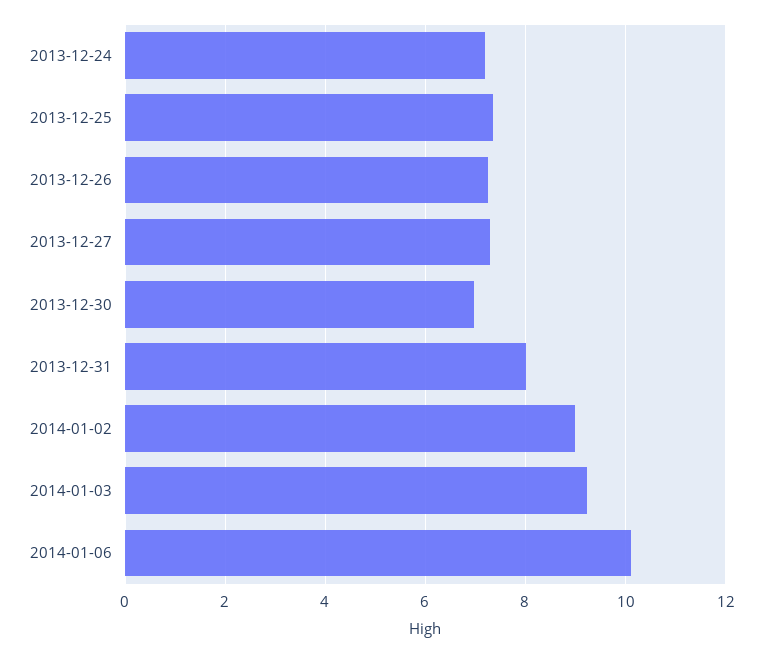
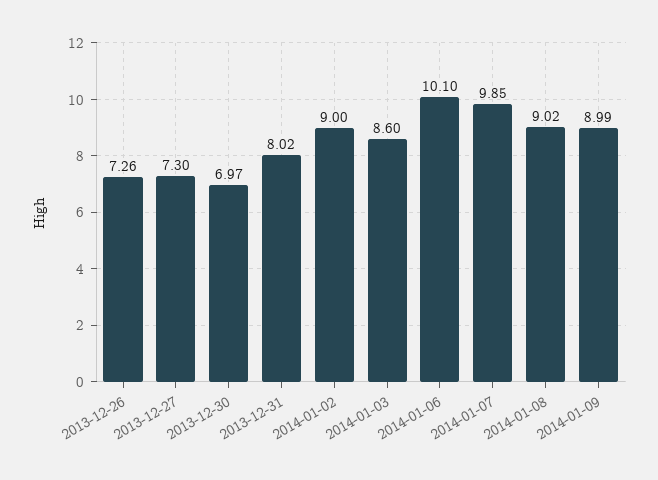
2013-12-24: 7.2 -> none
2013-12-25: 7.4 -> none
2014-01-03: 9.2 -> 8.6
2014-01-07: none -> 9.85
2014-01-08: none -> 9.02
2014-01-09: none -> 8.99

